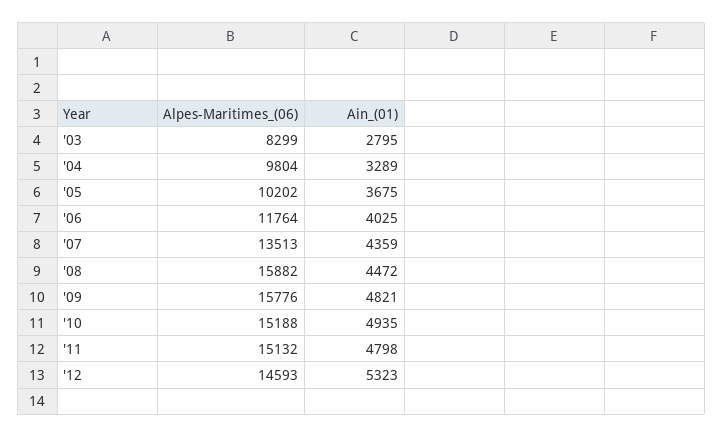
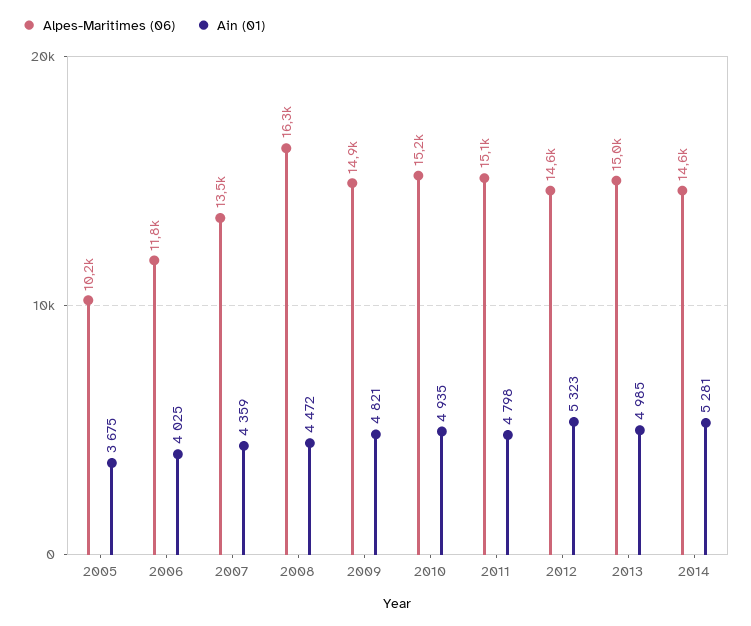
Alpes-Maritimes_(06), '03: 8299 -> none
Ain_(01), '03: 2795 -> none
Alpes-Maritimes_(06), '04: 9804 -> none
Ain_(01), '04: 3289 -> none
Alpes-Maritimes_(06), '08: 15882 -> 16300
Alpes-Maritimes_(06), '09: 15776 -> 14900
Alpes-Maritimes_(06), 2013: none -> 15000
Ain_(01), 2013: none -> 4985
Alpes-Maritimes_(06), 2014: none -> 14600
Ain_(01), 2014: none -> 5281

